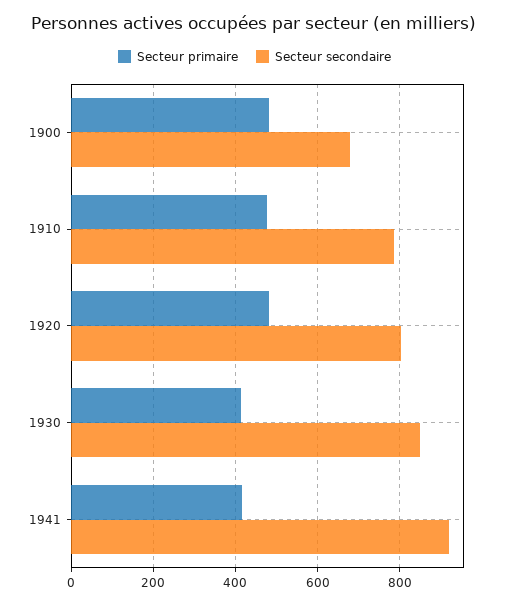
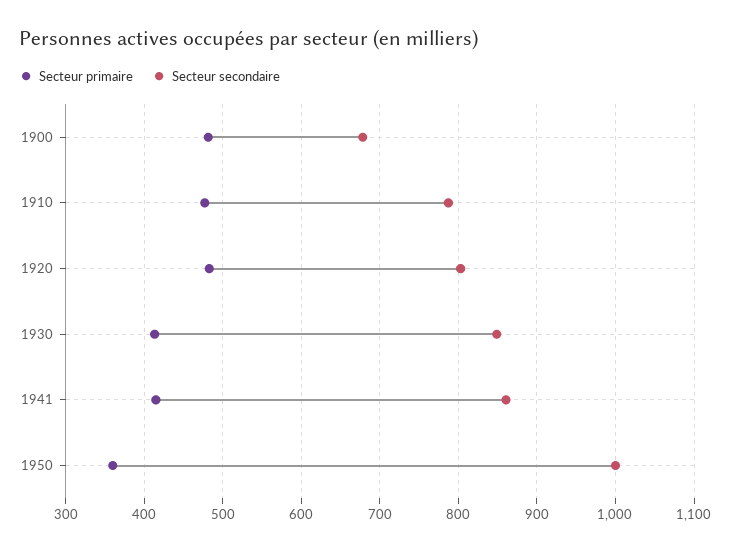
Secteur secondaire, 1941: 920 -> 860
Secteur primaire, 1950: none -> 360
Secteur secondaire, 1950: none -> 1000

